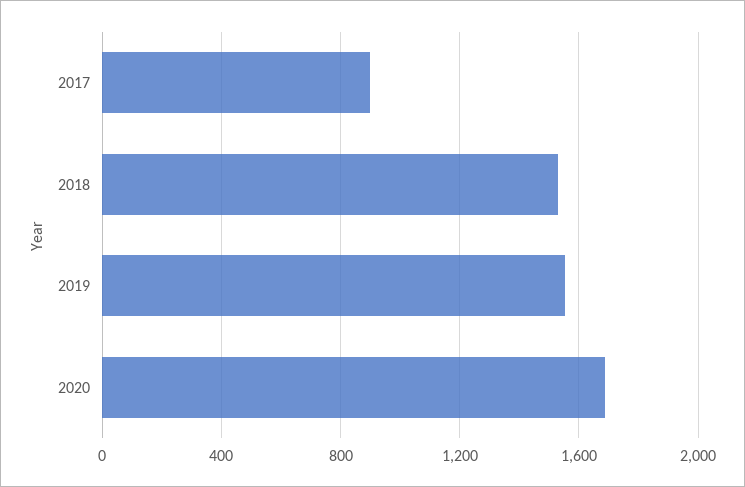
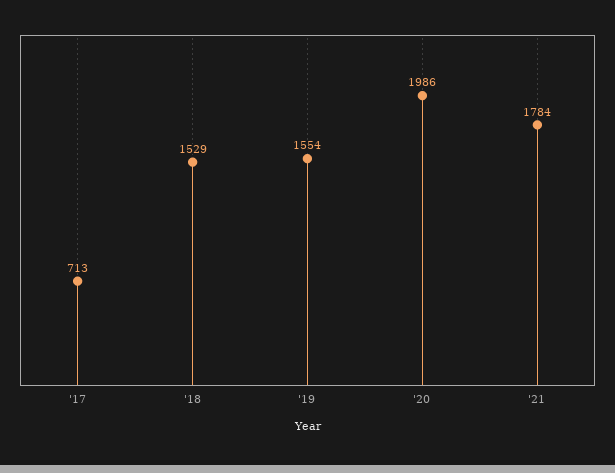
2017: 900 -> 713
2020: 1700 -> 1986
'21: none -> 1784

